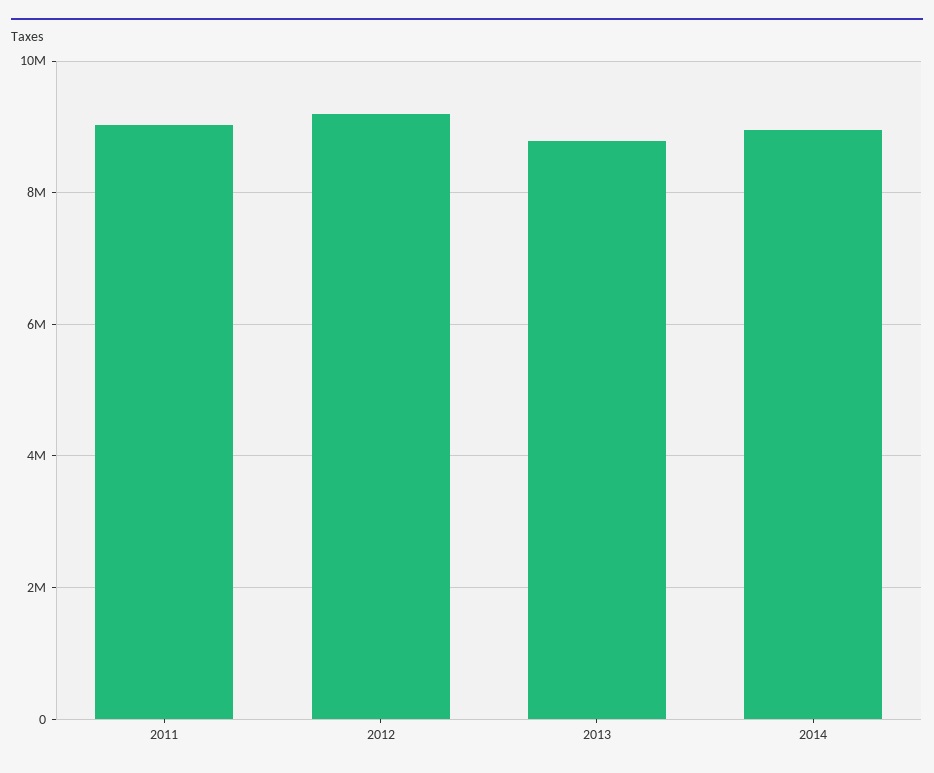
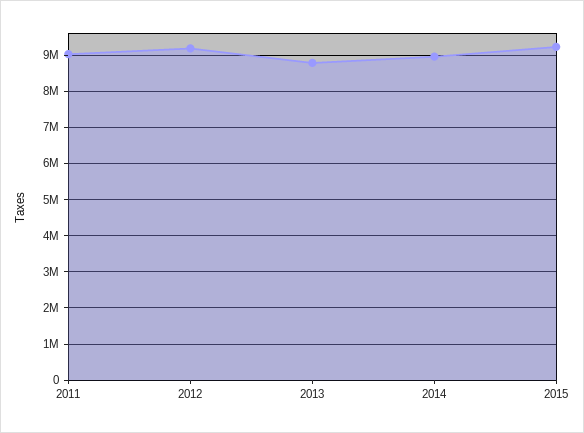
2015: none -> 9200000

